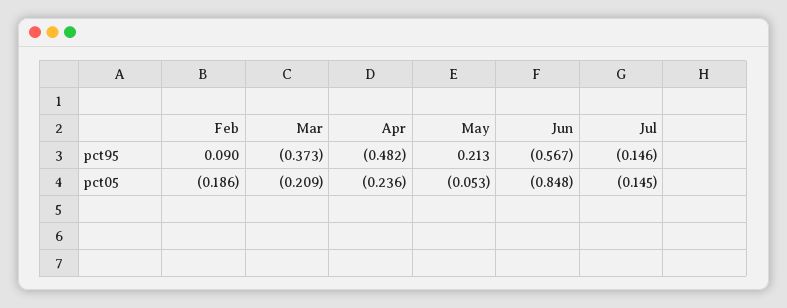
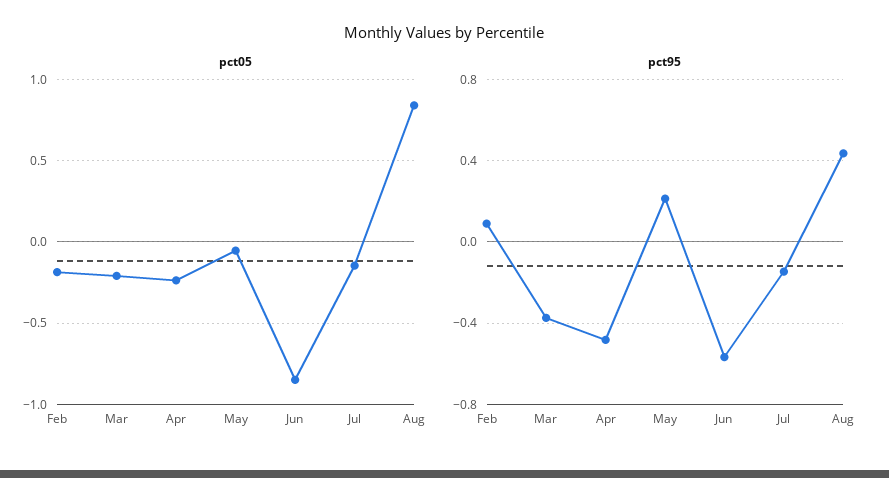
pct05, Aug: none -> 0.85
pct95, Aug: none -> 0.45

